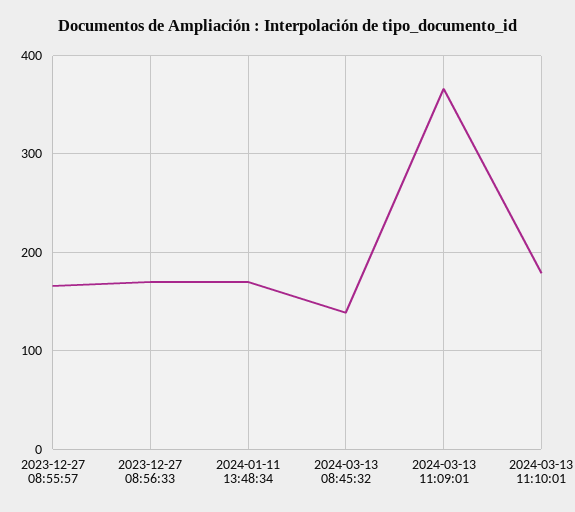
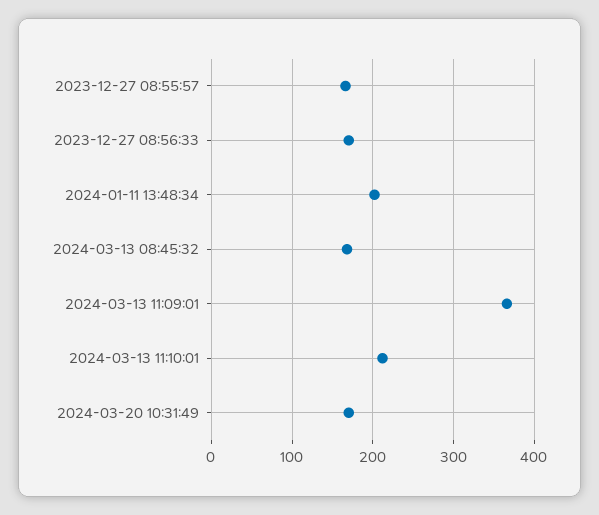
2024-01-11 13:48:34: 170 -> 200
2024-03-13 08:45:32: 140 -> 170
2024-03-13 11:10:01: 180 -> 210
2024-03-20 10:31:49: none -> 170

